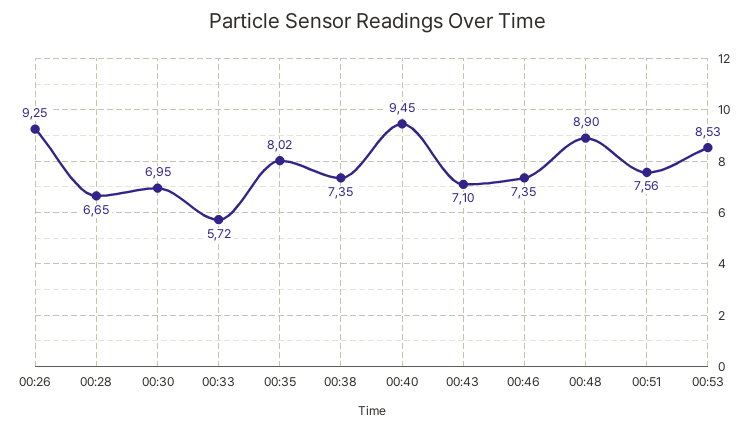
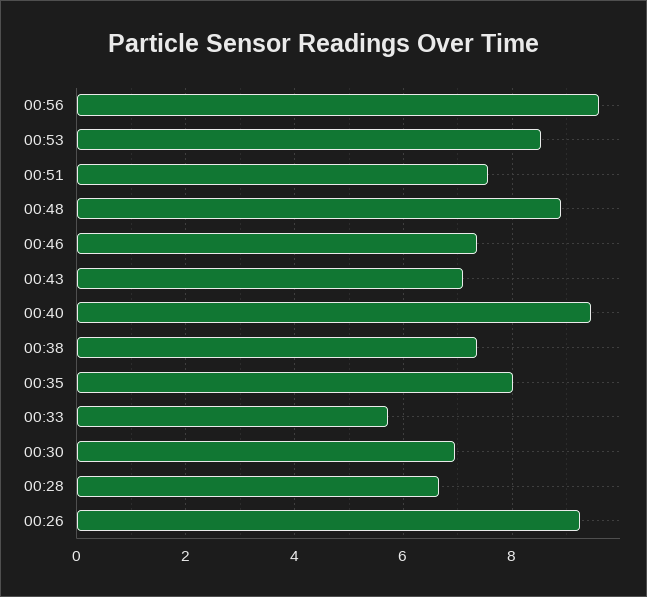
00:56: none -> 9.6

